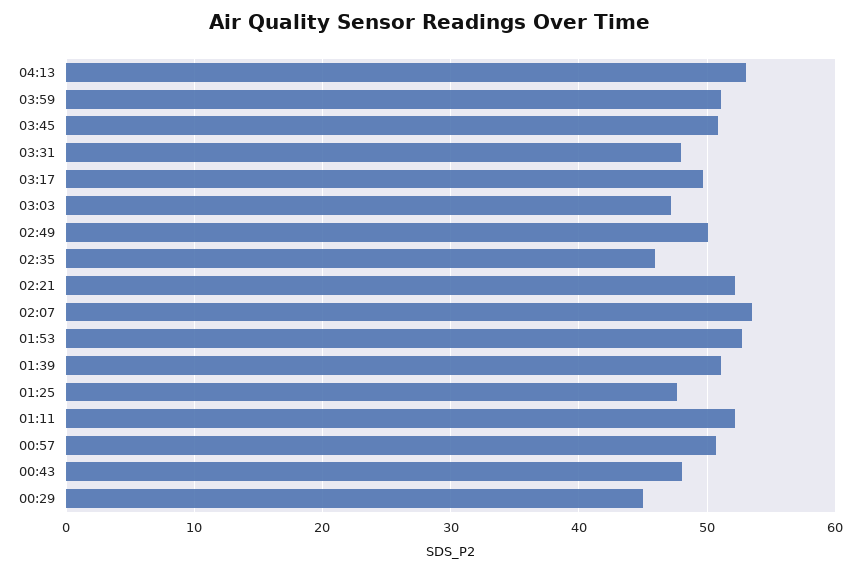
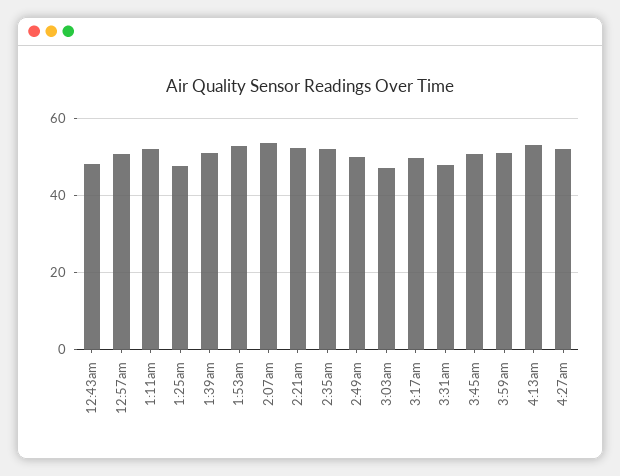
02:35: 46 -> 52
00:29: 45 -> none
4:27am: none -> 52

